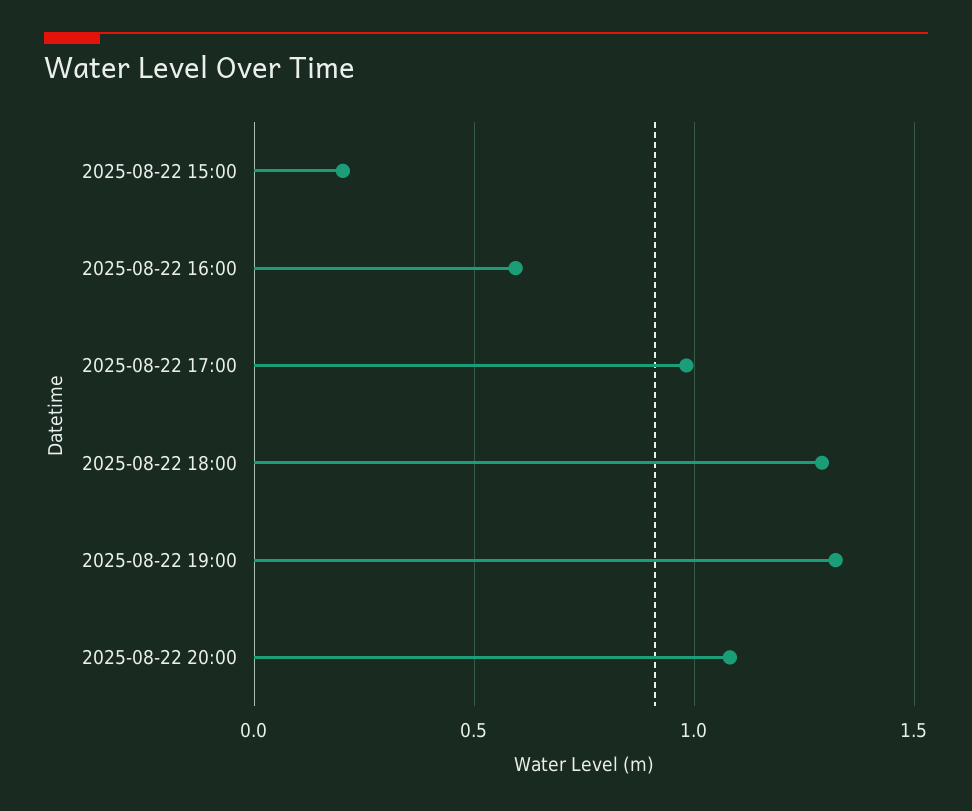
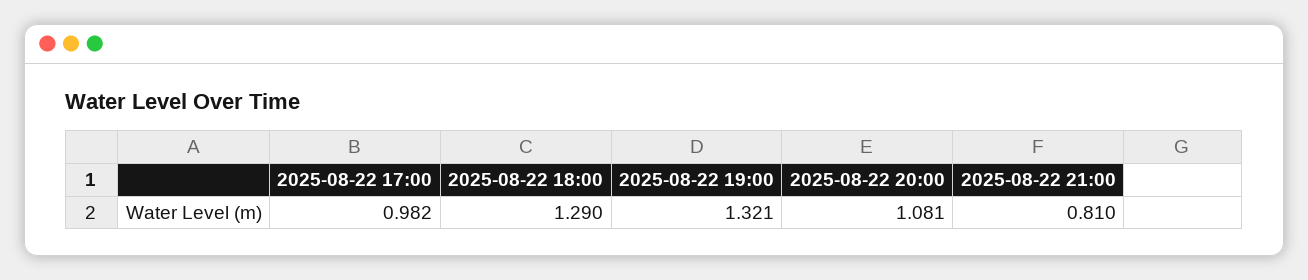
2025-08-22 15:00: 0.2 -> none
2025-08-22 16:00: 0.6 -> none
2025-08-22 21:00: none -> 0.81

